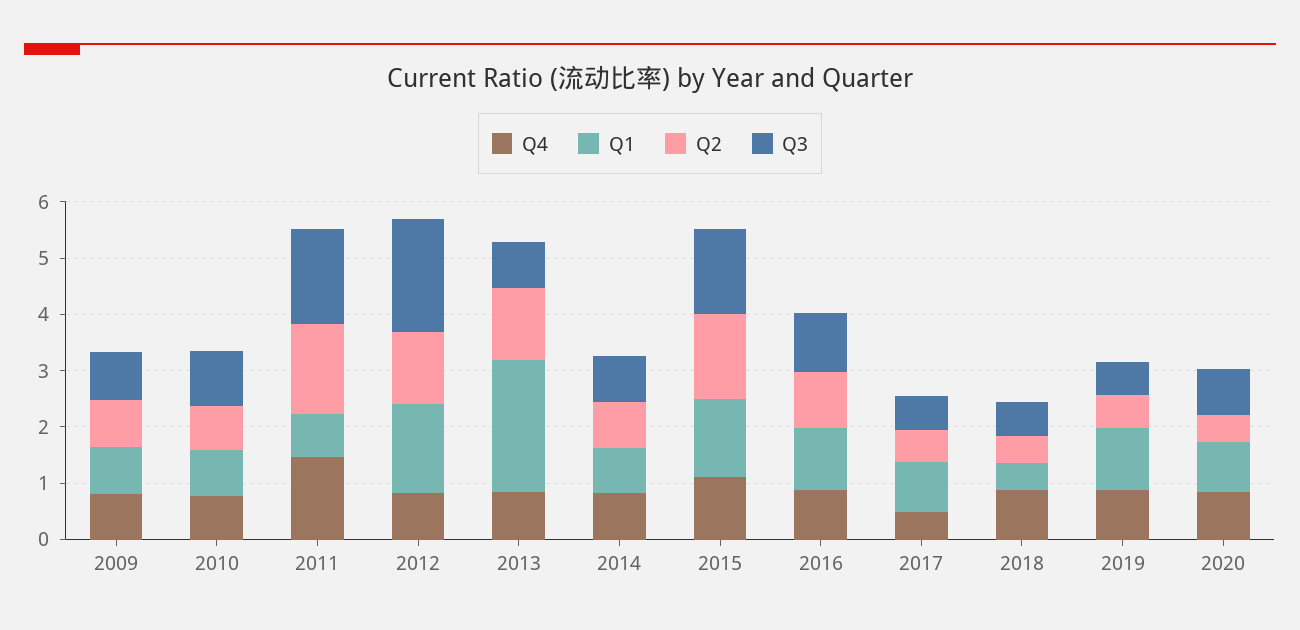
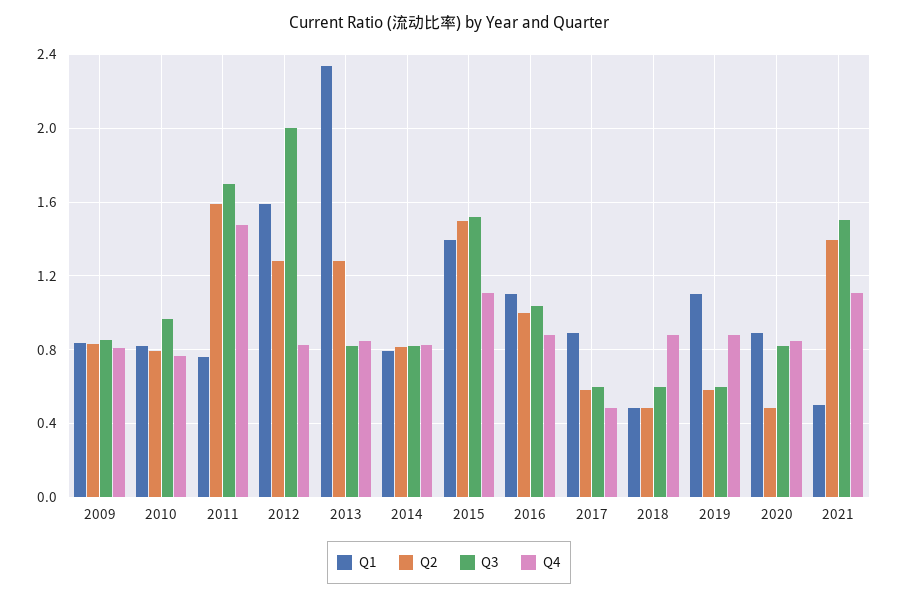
Q1, 2021: none -> 0.5
Q2, 2021: none -> 1.4
Q3, 2021: none -> 1.5
Q4, 2021: none -> 1.1

